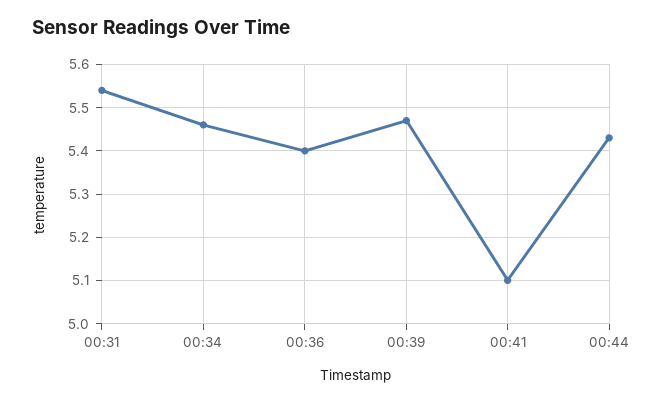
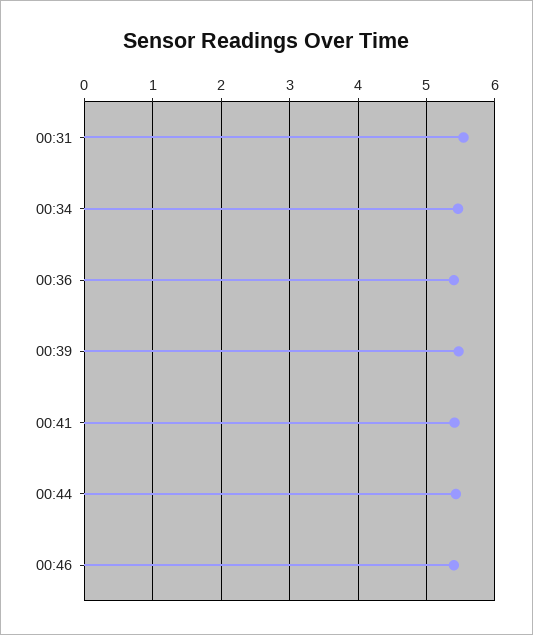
00:41: 5.1 -> 5.4
00:46: none -> 5.4

